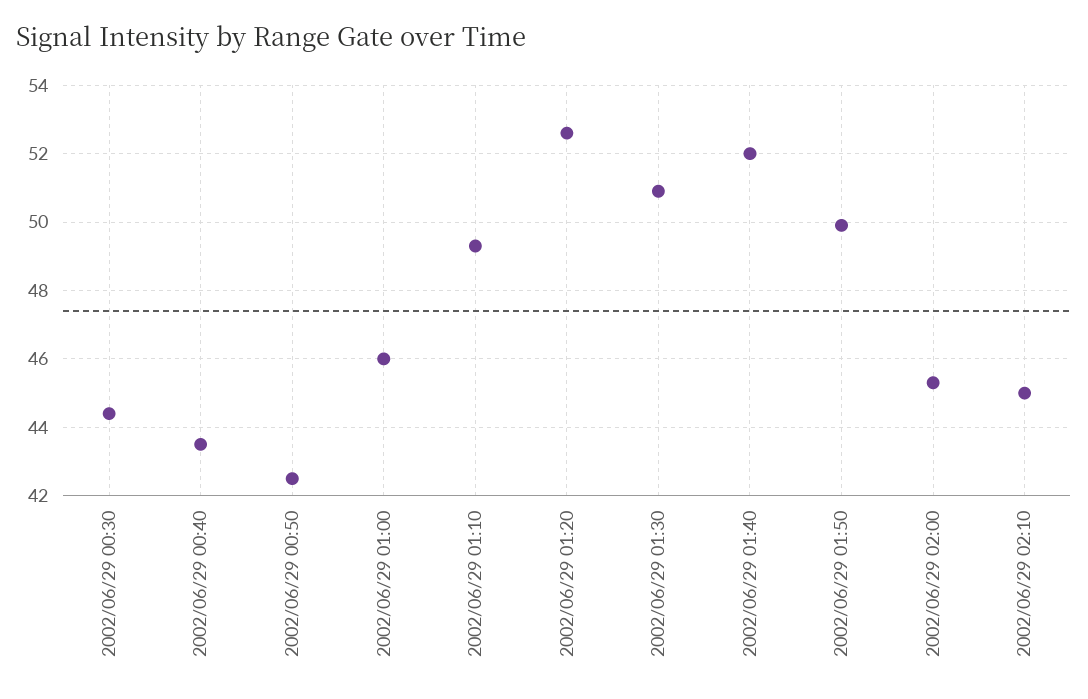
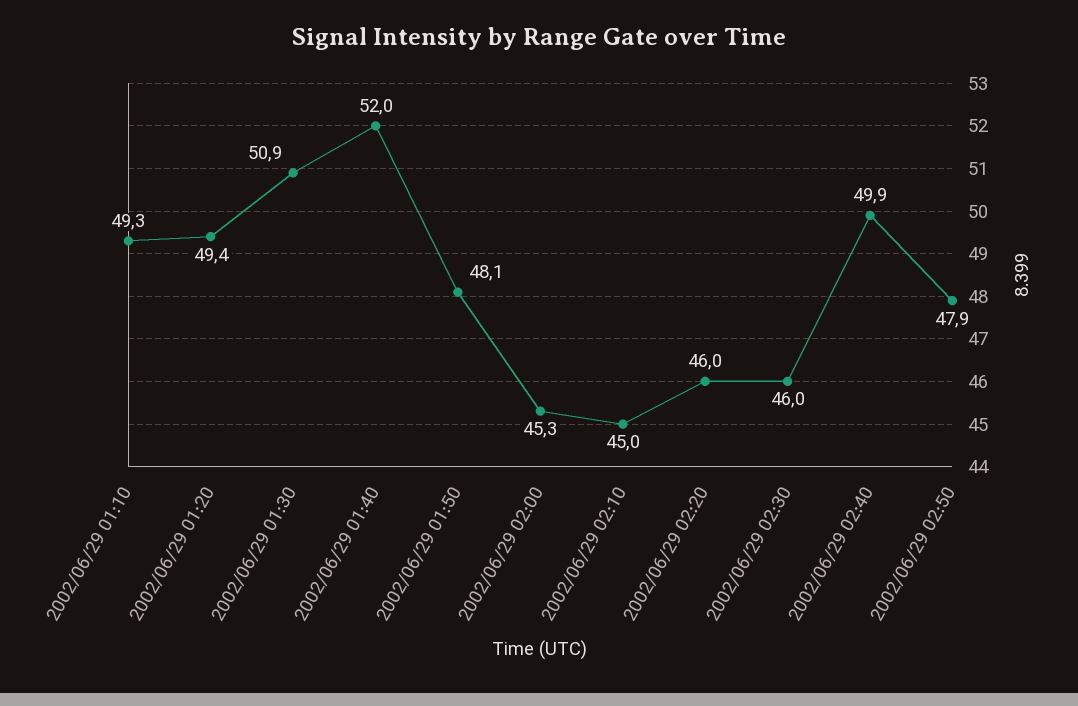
2002/06/29 00:30: 44.5 -> none
2002/06/29 00:40: 43.5 -> none
2002/06/29 00:50: 42.5 -> none
2002/06/29 01:00: 46 -> none
2002/06/29 01:20: 52.5 -> 49.4
2002/06/29 01:50: 50 -> 48.1
2002/06/29 02:20: none -> 46
2002/06/29 02:30: none -> 46
2002/06/29 02:40: none -> 49.9
2002/06/29 02:50: none -> 47.9

